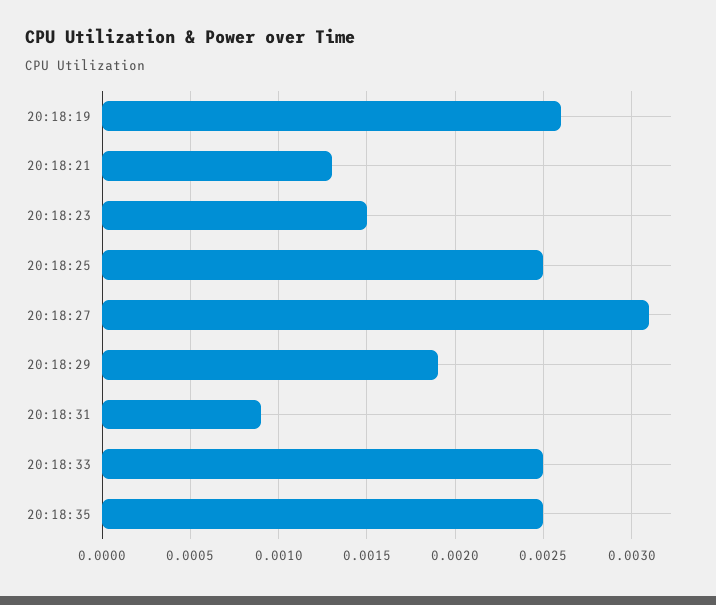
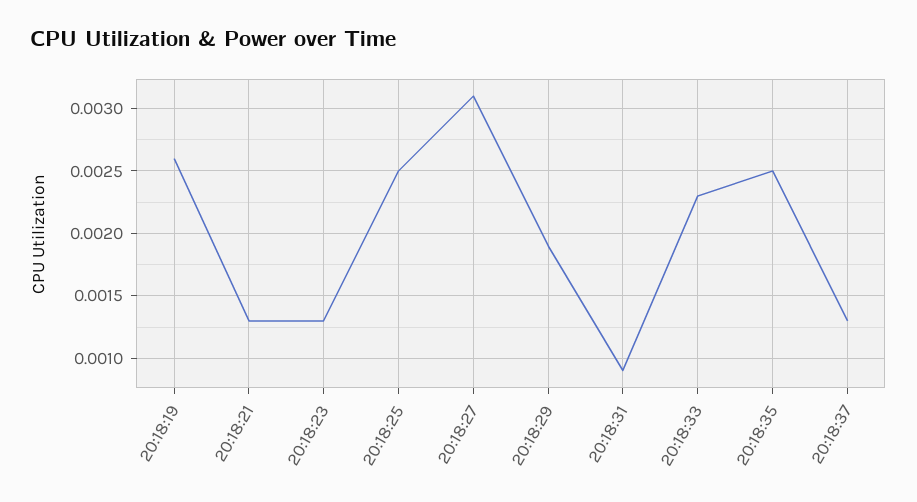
20:18:23: 0.0015 -> 0.0013
20:18:33: 0.0025 -> 0.0023
20:18:37: none -> 0.0013

